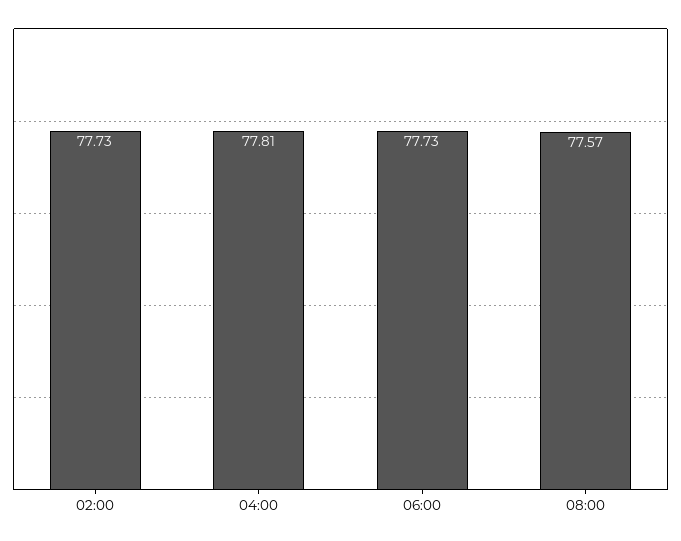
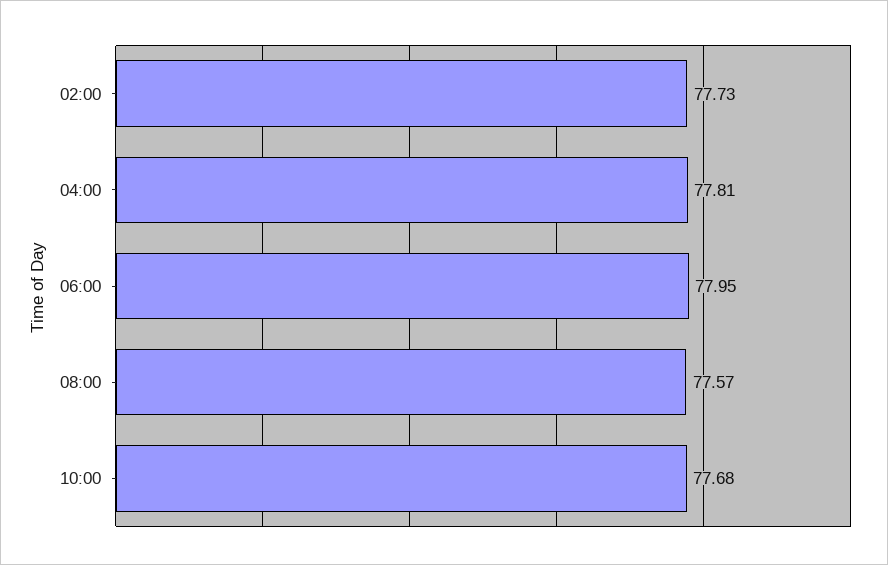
06:00: 77.73 -> 77.95
10:00: none -> 77.68

